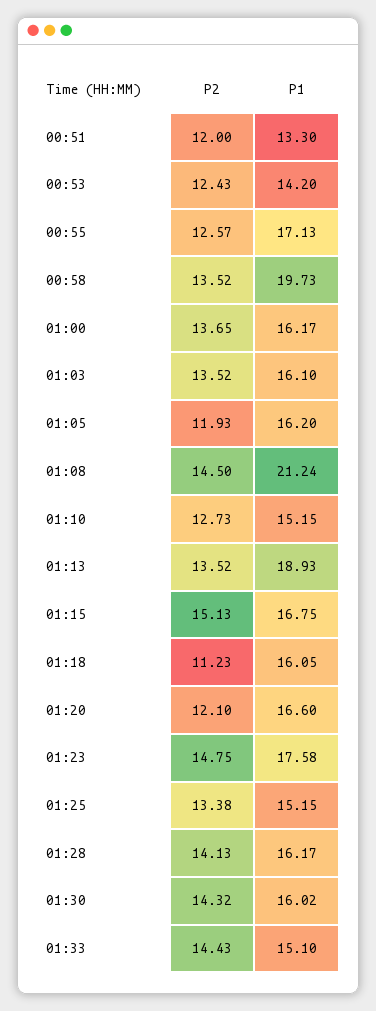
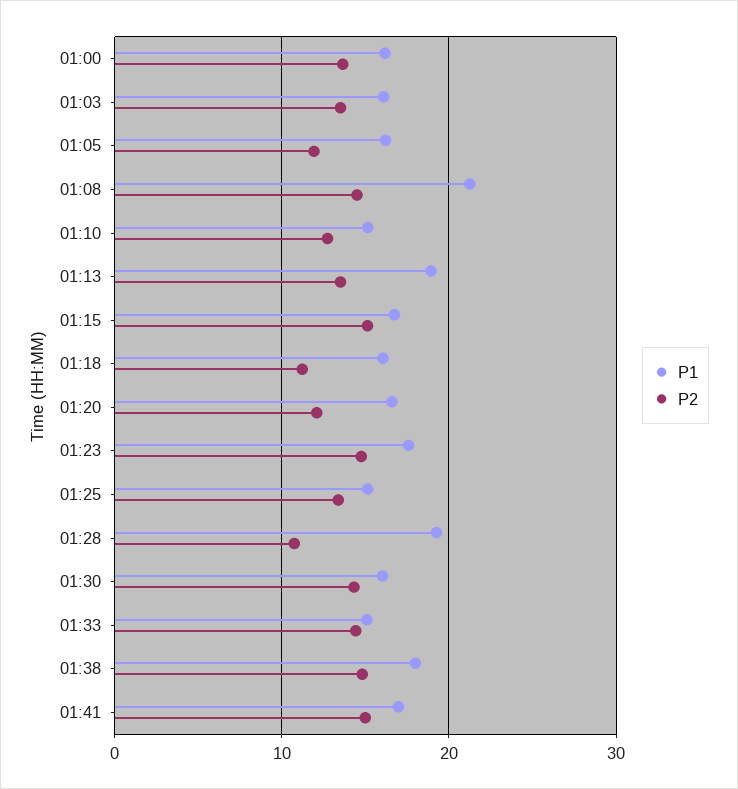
P2, 00:51: 12 -> none
P1, 00:51: 13.3 -> none
P2, 00:53: 12.43 -> none
P1, 00:53: 14.2 -> none
P2, 00:55: 12.57 -> none
P1, 00:55: 17.13 -> none
P2, 00:58: 13.52 -> none
P1, 00:58: 19.73 -> none
P2, 01:28: 14.13 -> 11
P1, 01:28: 16.17 -> 19
P1, 01:38: none -> 18
P2, 01:38: none -> 15
P1, 01:41: none -> 17
P2, 01:41: none -> 15

